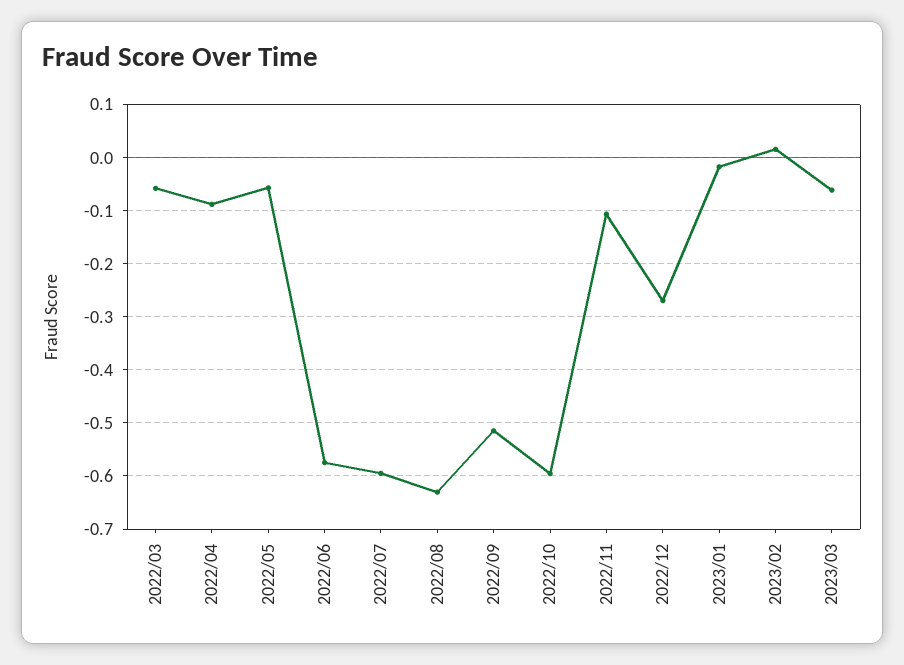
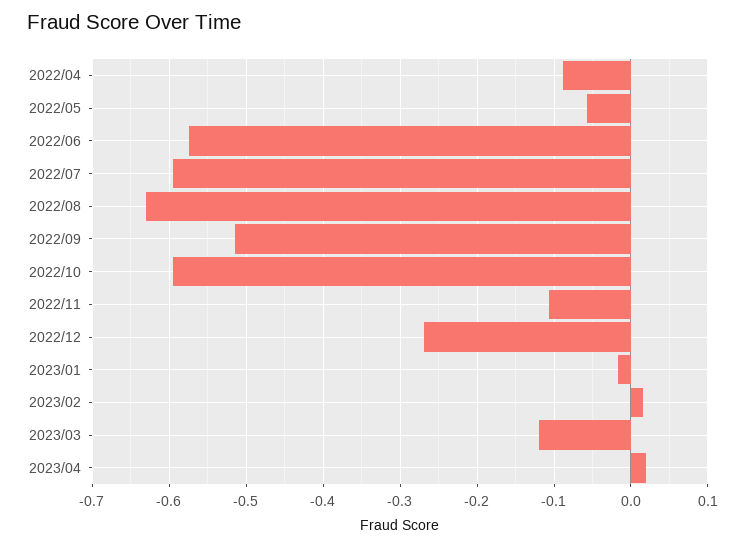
2022/03: -0.06 -> none
2023/03: -0.06 -> -0.12
2023/04: none -> 0.02

